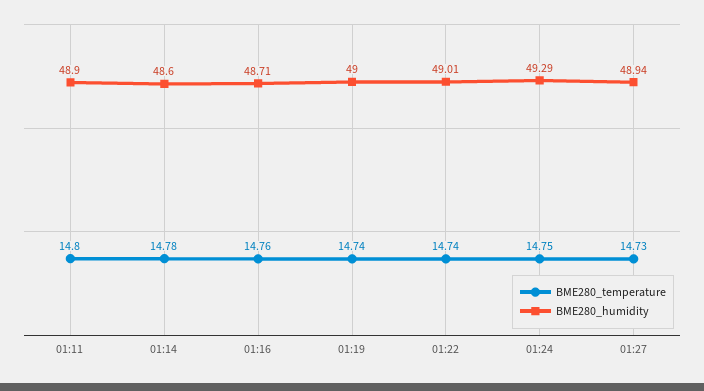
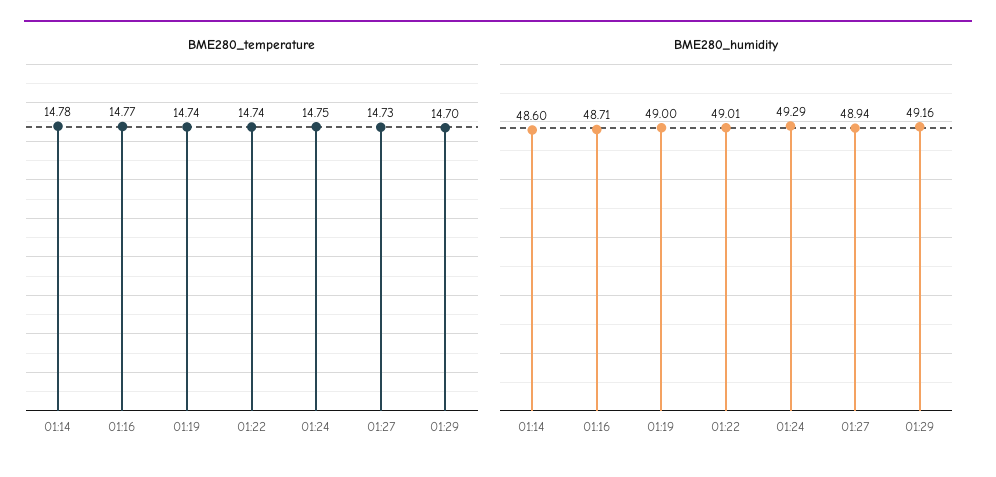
BME280_temperature, 01:11: 14.8 -> none
BME280_humidity, 01:11: 48.9 -> none
BME280_temperature, 01:16: 14.76 -> 14.77
BME280_temperature, 01:29: none -> 14.7
BME280_humidity, 01:29: none -> 49.16

